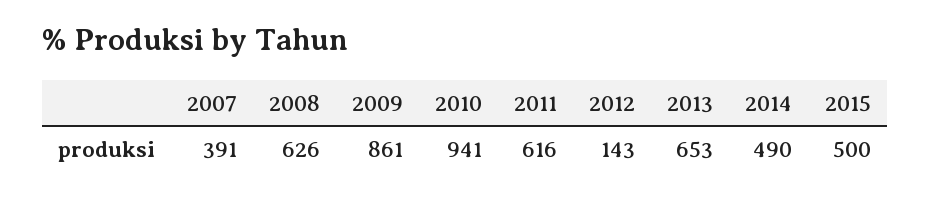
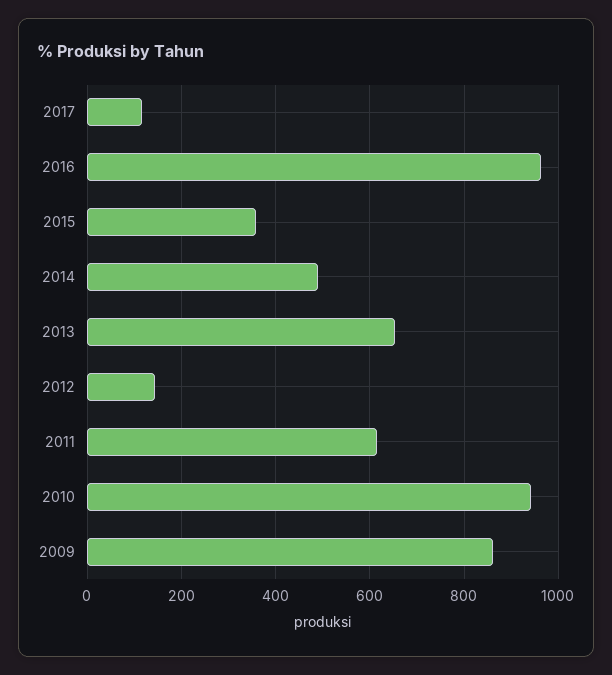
2007: 391 -> none
2008: 626 -> none
2015: 500 -> 360
2017: none -> 120
2016: none -> 960

